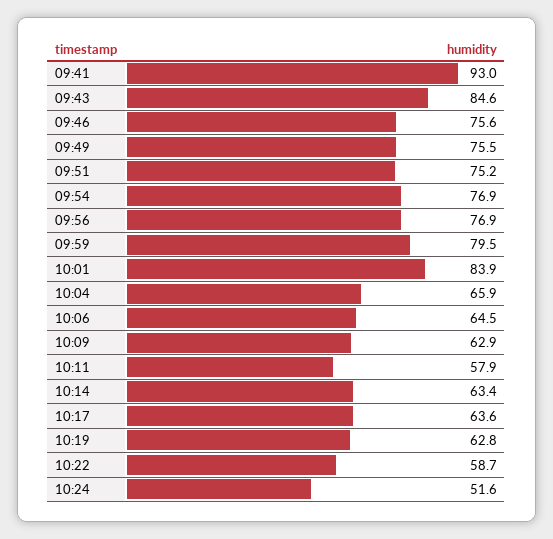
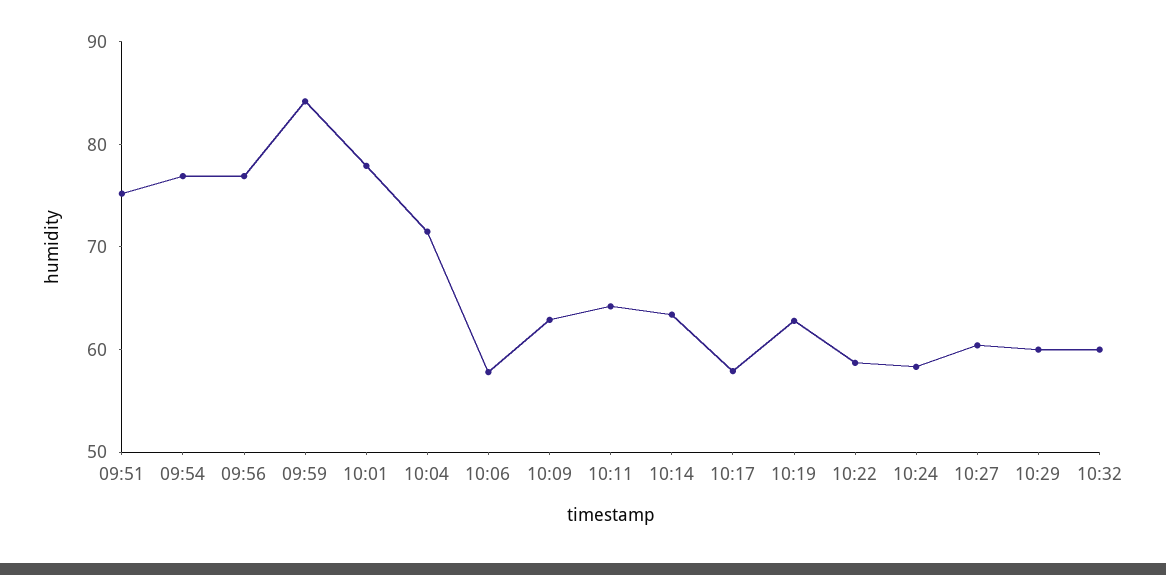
09:41: 93 -> none
09:43: 84.6 -> none
09:46: 75.6 -> none
09:49: 75.5 -> none
09:59: 79.5 -> 84
10:01: 83.9 -> 78
10:04: 65.9 -> 72
10:06: 64.5 -> 58
10:11: 57.9 -> 64
10:17: 63.6 -> 58
10:24: 51.6 -> 58
10:27: none -> 60
10:29: none -> 60
10:32: none -> 60

